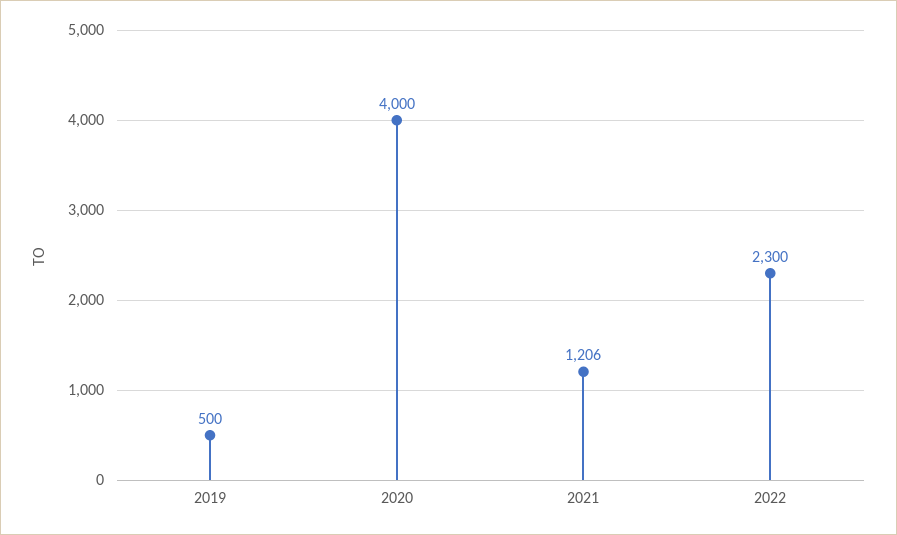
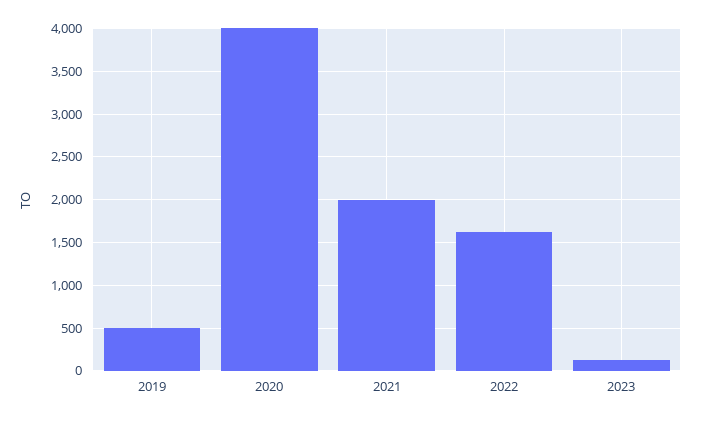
2021: 1206 -> 2000
2022: 2300 -> 1600
2023: none -> 100

